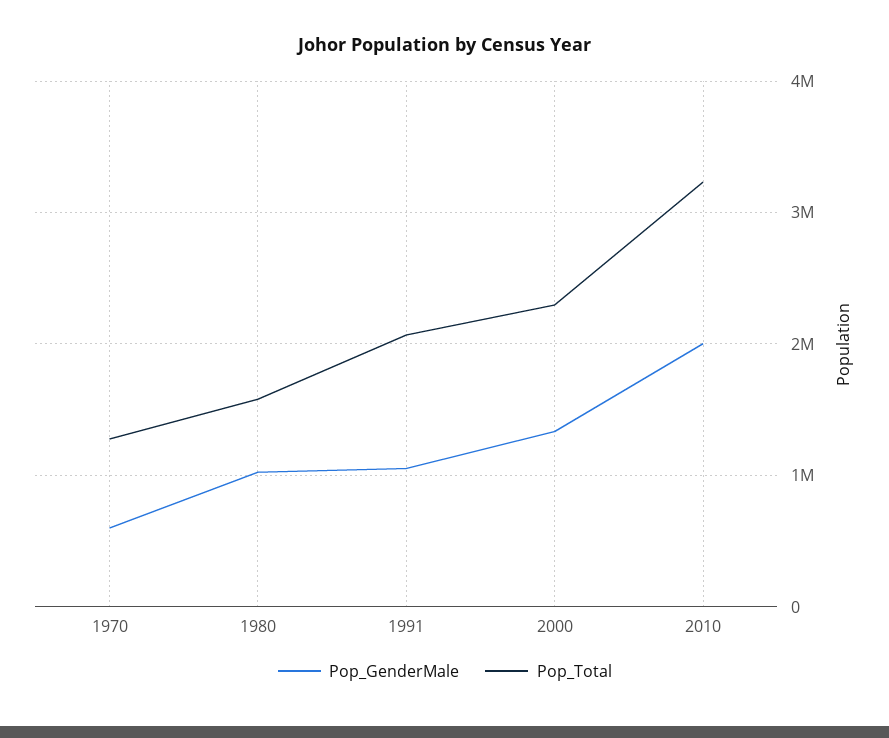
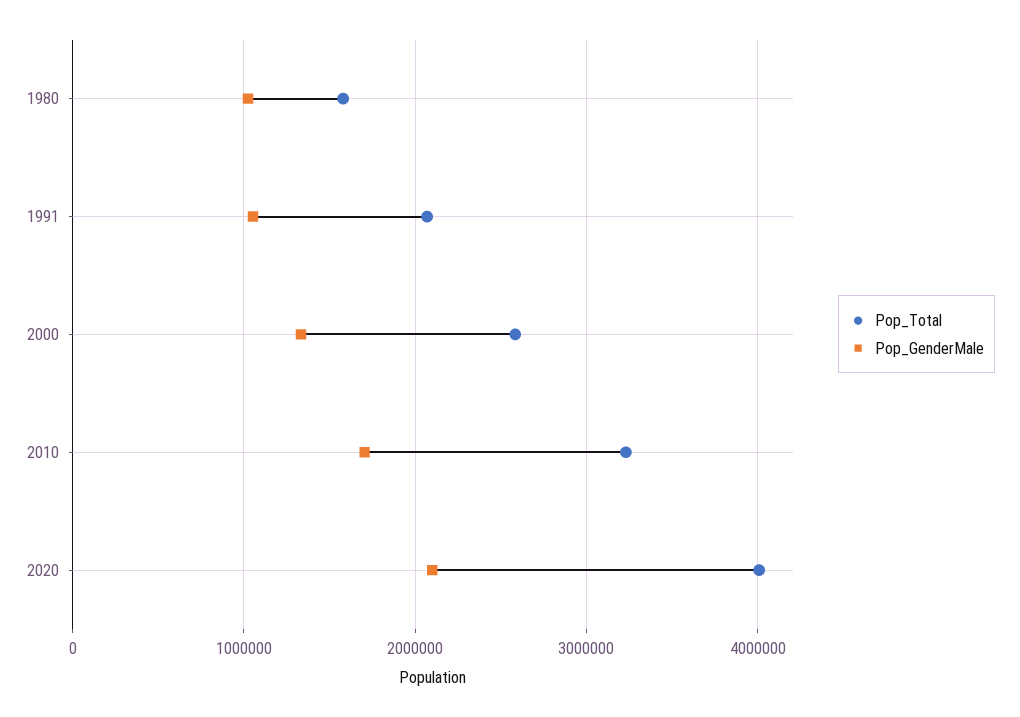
Pop_GenderMale, 1970: 600000 -> none
Pop_Total, 1970: 1300000 -> none
Pop_Total, 2000: 2300000 -> 2600000
Pop_GenderMale, 2010: 2000000 -> 1700000
Pop_Total, 2020: none -> 4000000
Pop_GenderMale, 2020: none -> 2100000

